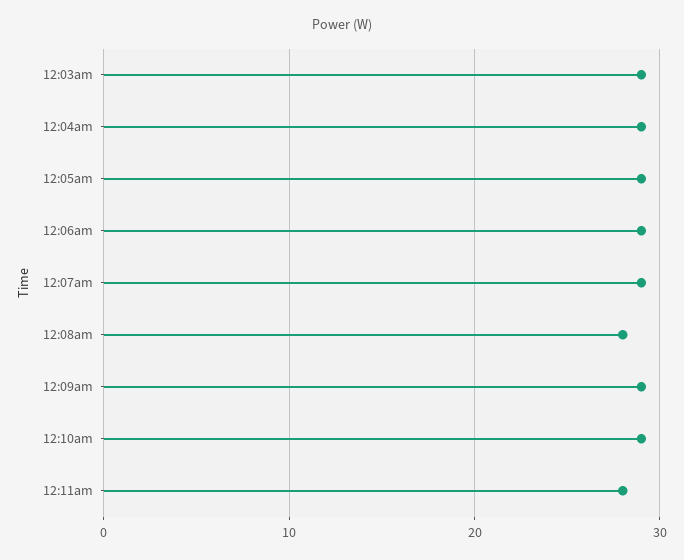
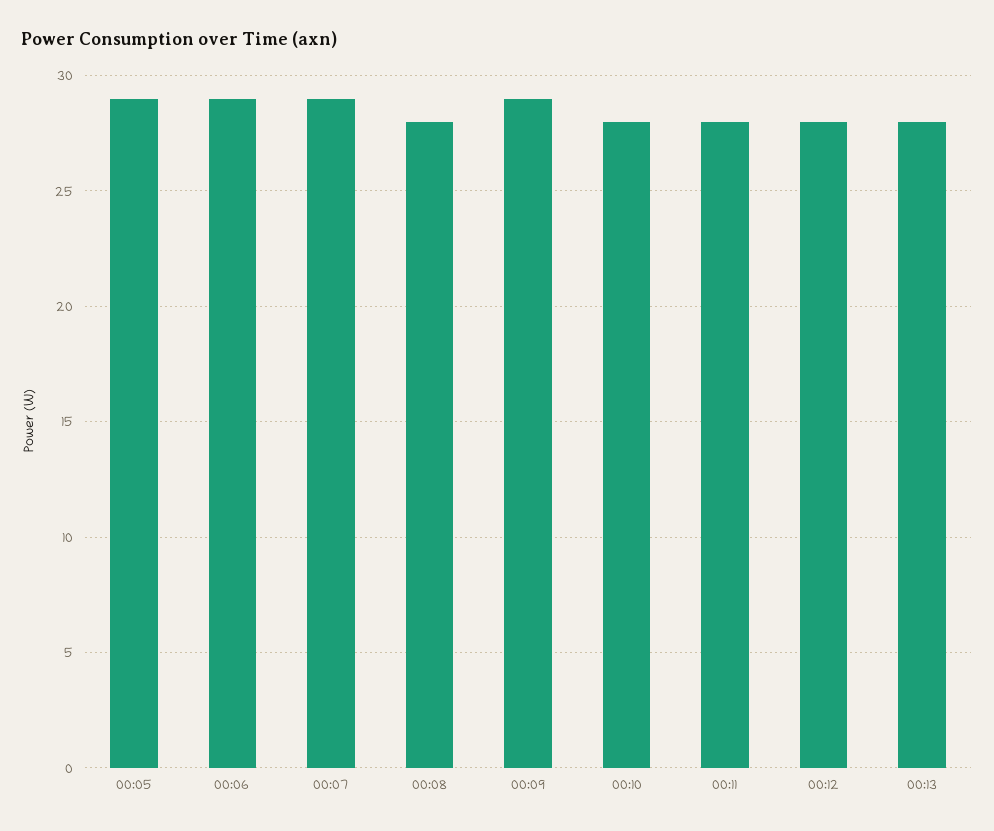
12:03am: 29 -> none
12:04am: 29 -> none
12:10am: 29 -> 28
00:12: none -> 28
00:13: none -> 28

